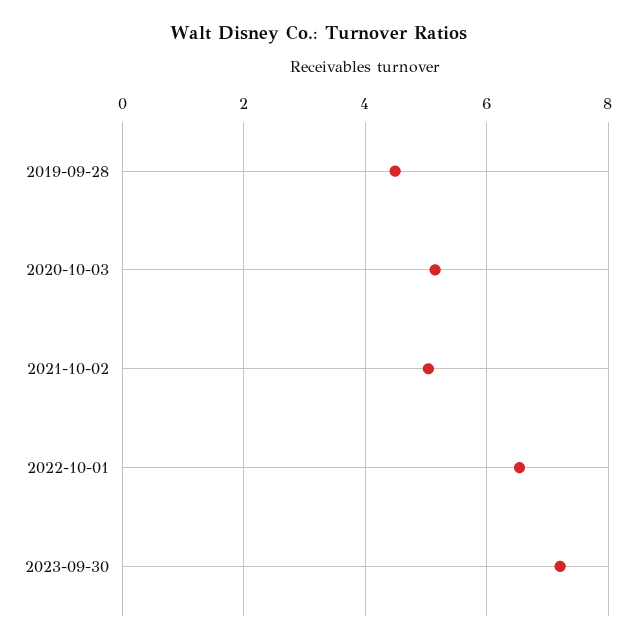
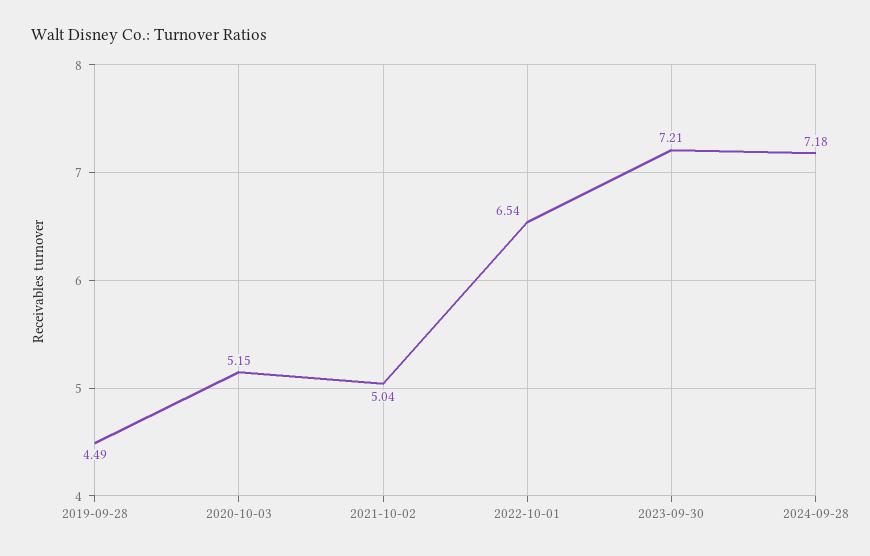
2024-09-28: none -> 7.18

